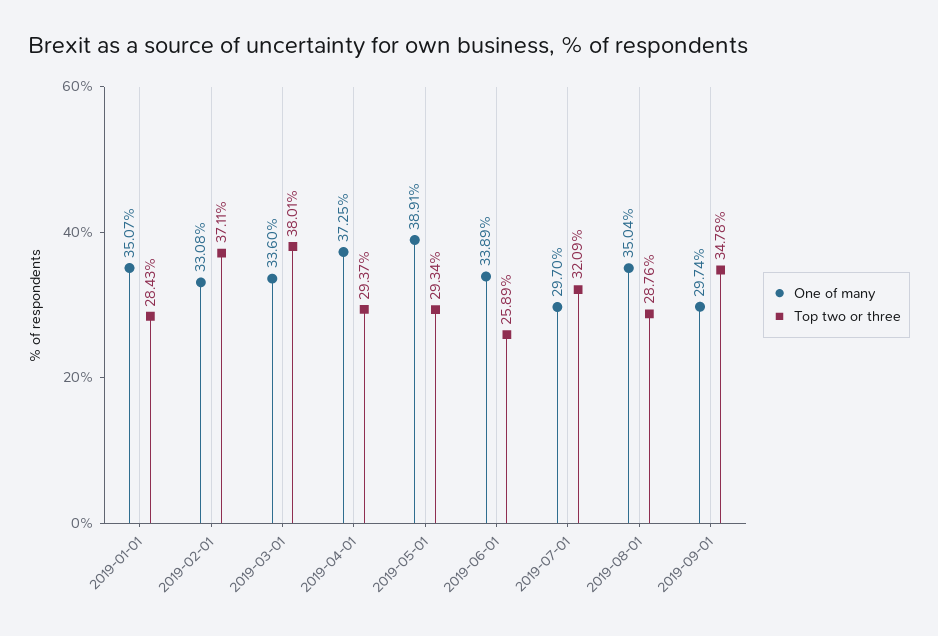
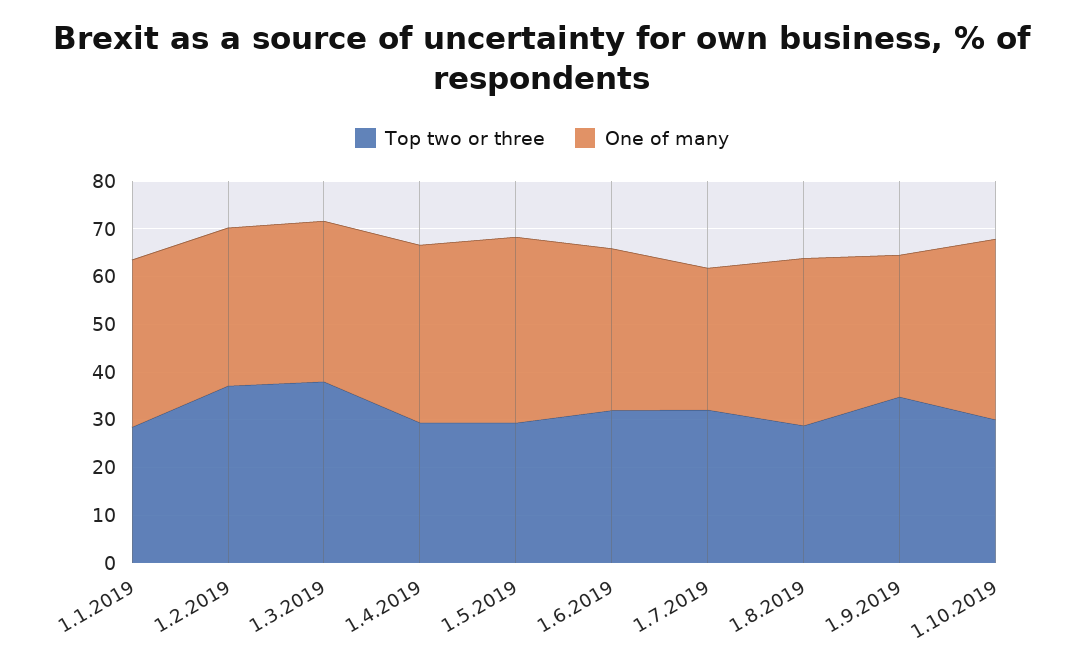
Top two or three, 2019-06-01: 25.89 -> 32
Top two or three, 1.10.2019: none -> 30
One of many, 1.10.2019: none -> 38

